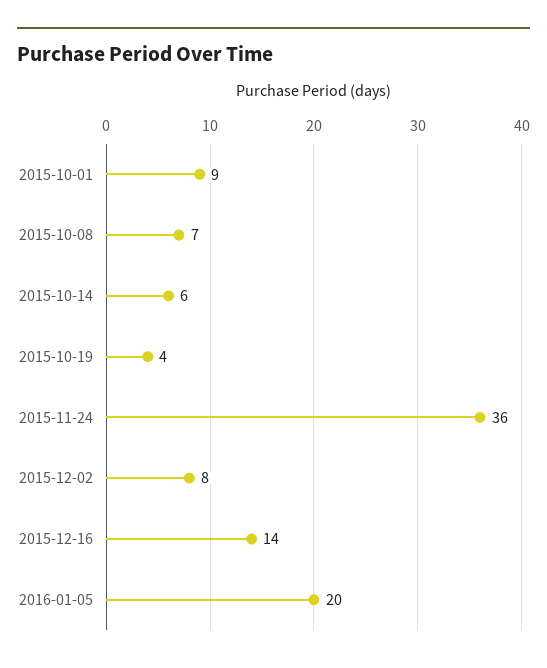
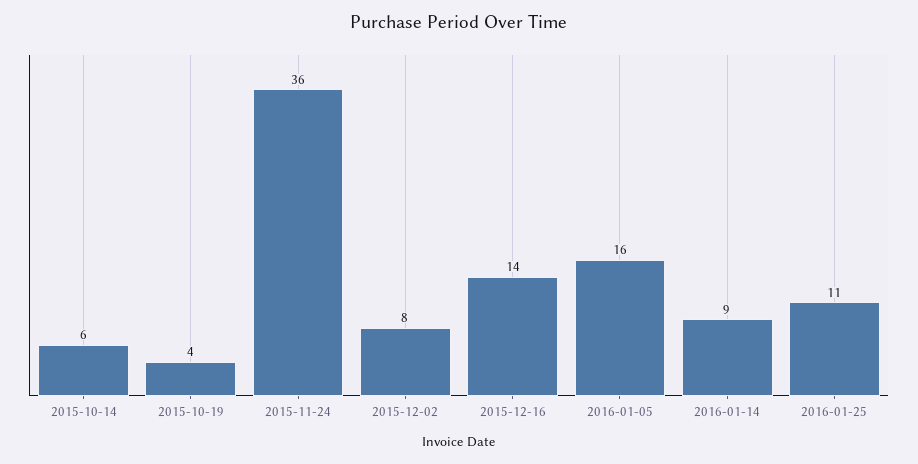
2015-10-01: 9 -> none
2015-10-08: 7 -> none
2016-01-05: 20 -> 16
2016-01-14: none -> 9
2016-01-25: none -> 11

